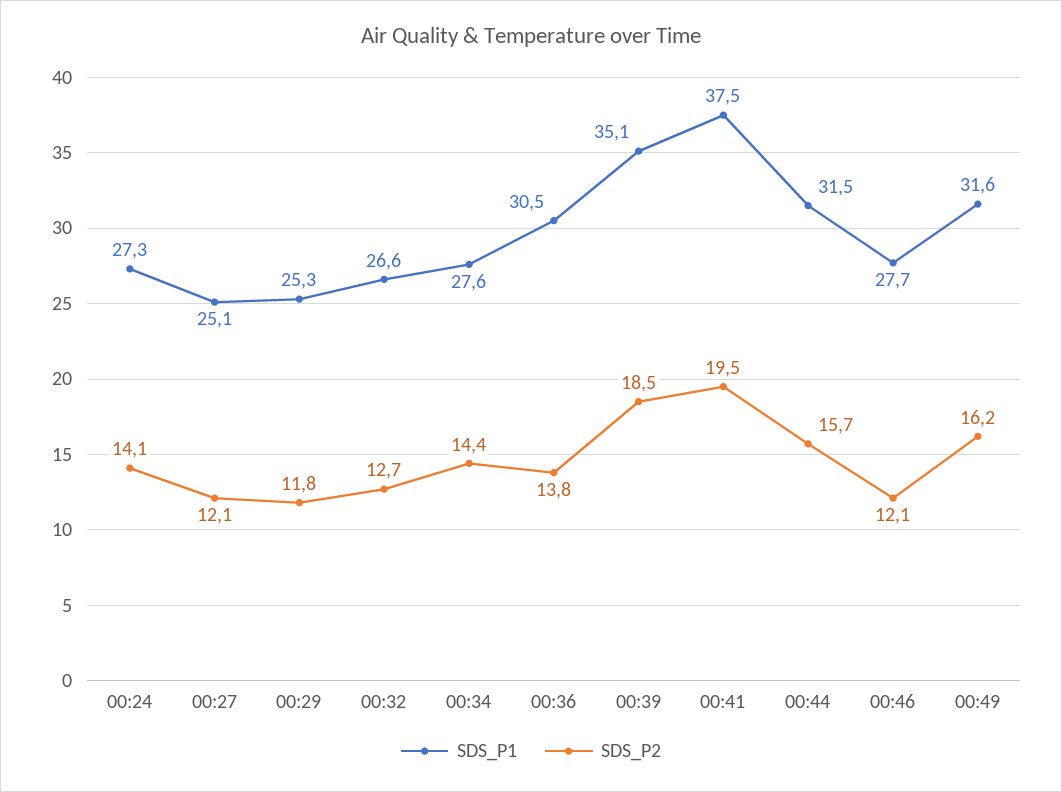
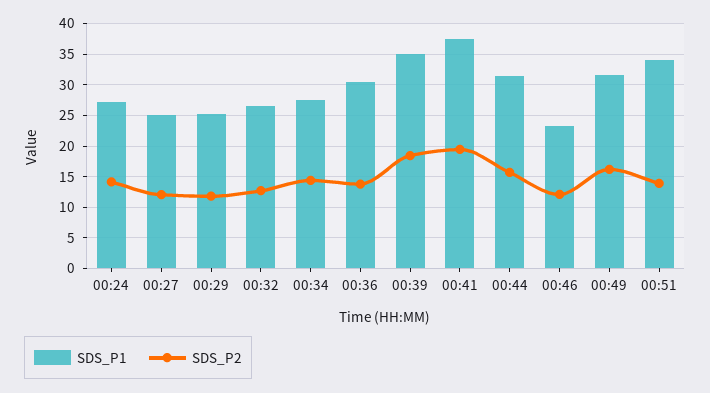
SDS_P1, 00:46: 27.7 -> 23
SDS_P1, 00:51: none -> 34
SDS_P2, 00:51: none -> 14

